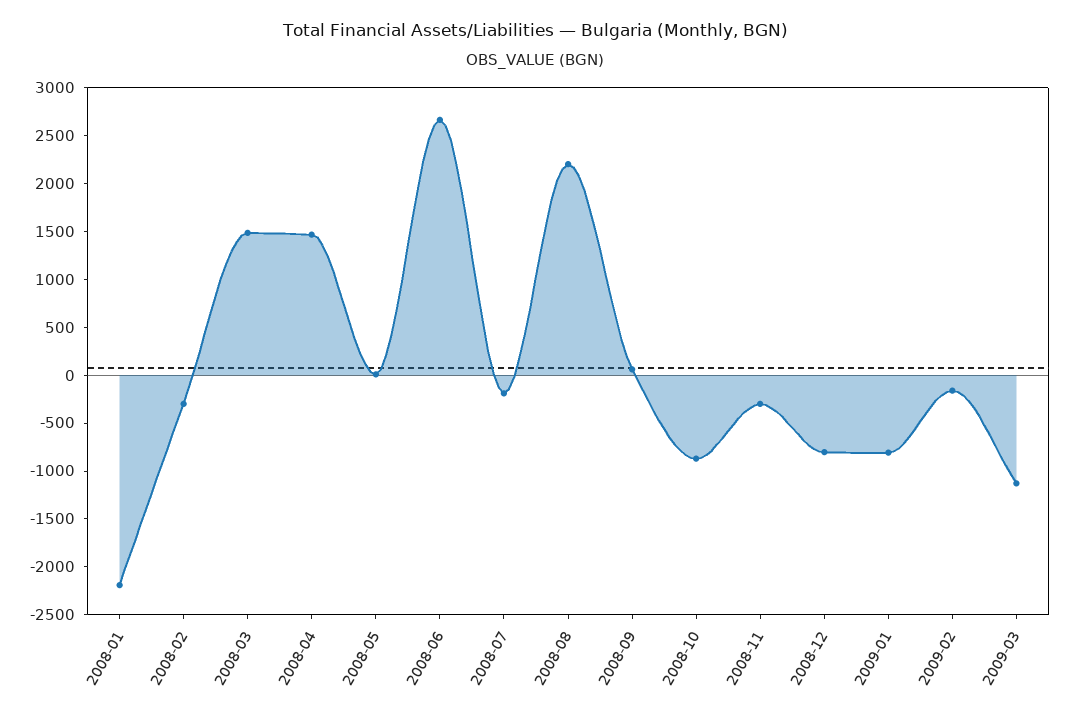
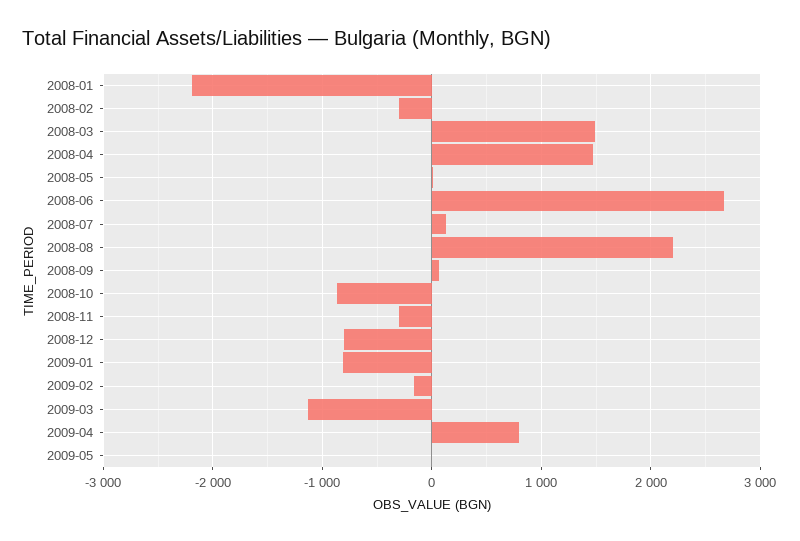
2008-07: -200 -> 100
2009-04: none -> 800
2009-05: none -> 0

